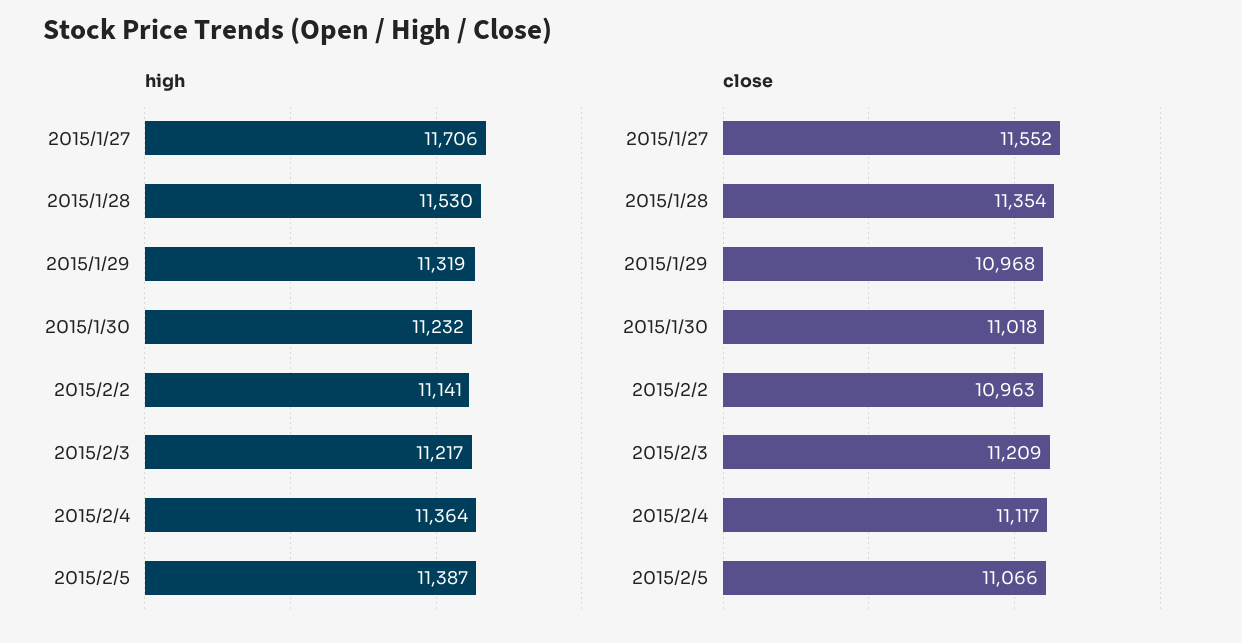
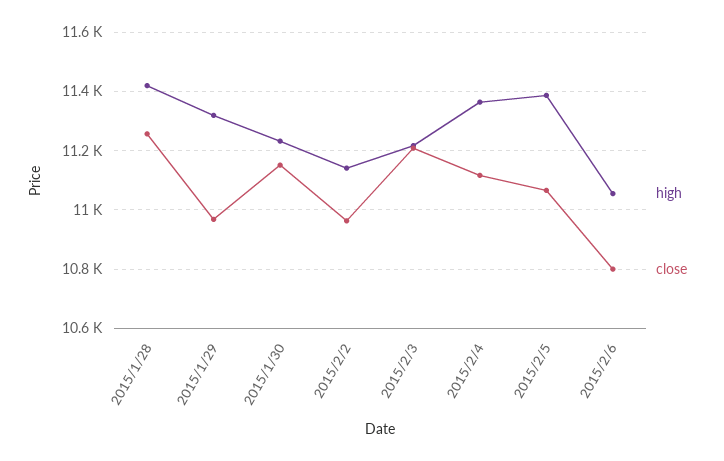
high, 2015/1/27: 11706 -> none
high, 2015/1/28: 11530 -> 11425
close, 2015/1/27: 11552 -> none
close, 2015/1/28: 11354 -> 11250
close, 2015/1/30: 11018 -> 11150
high, 2015/2/6: none -> 11050
close, 2015/2/6: none -> 10800

